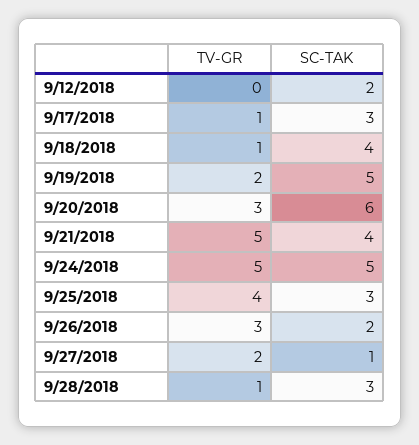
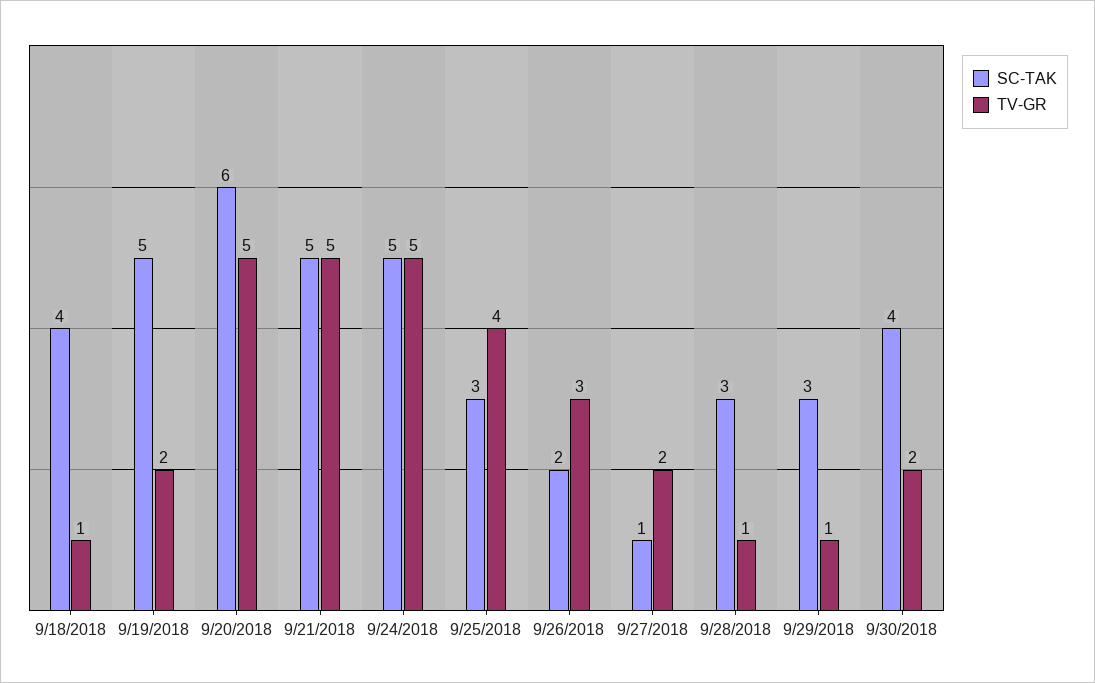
TV-GR, 9/12/2018: 0 -> none
SC-TAK, 9/12/2018: 2 -> none
TV-GR, 9/17/2018: 1 -> none
SC-TAK, 9/17/2018: 3 -> none
TV-GR, 9/20/2018: 3 -> 5
SC-TAK, 9/21/2018: 4 -> 5
SC-TAK, 9/29/2018: none -> 3
TV-GR, 9/29/2018: none -> 1
SC-TAK, 9/30/2018: none -> 4
TV-GR, 9/30/2018: none -> 2

